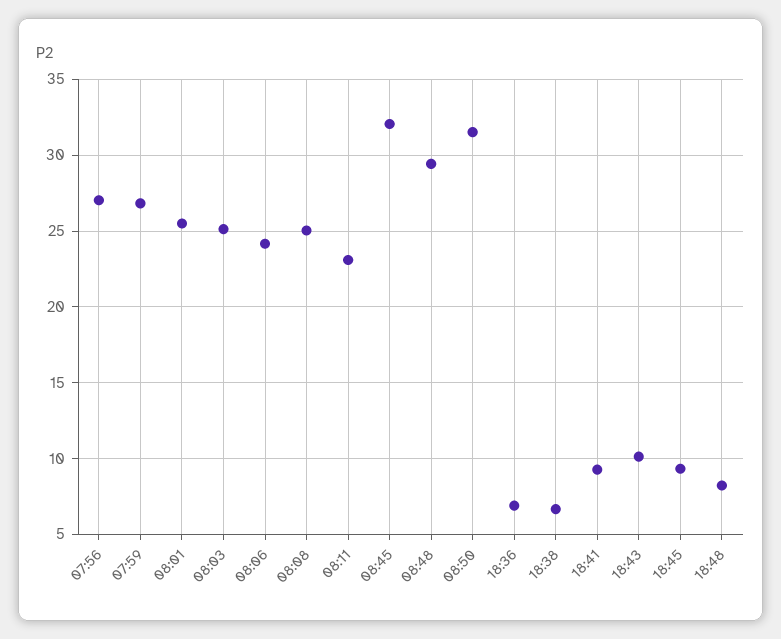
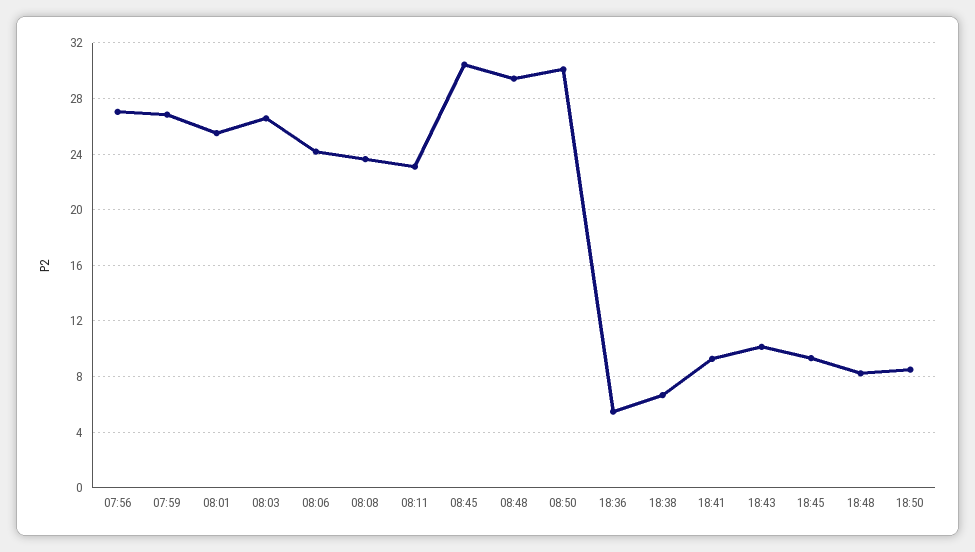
08:03: 25 -> 26.5
08:08: 25 -> 23.5
08:45: 32 -> 30.5
08:50: 31.5 -> 30
18:36: 7 -> 5.5
18:50: none -> 8.5

